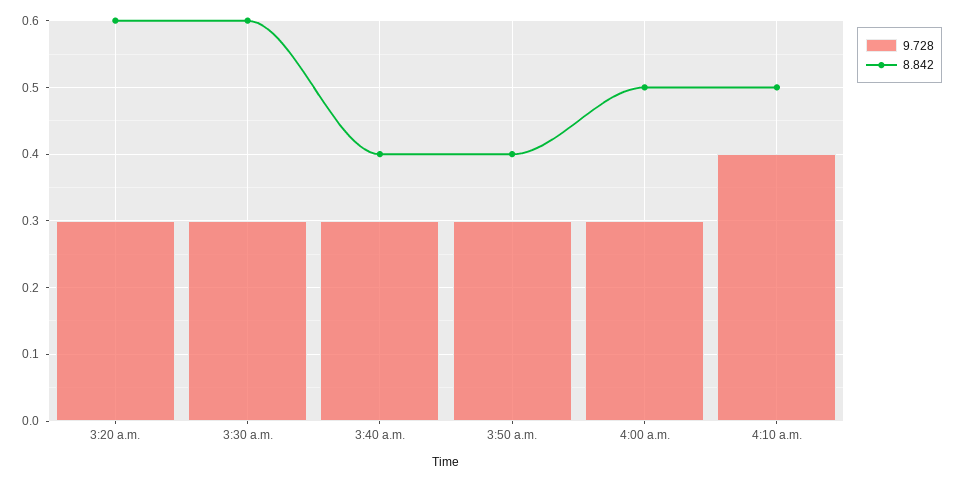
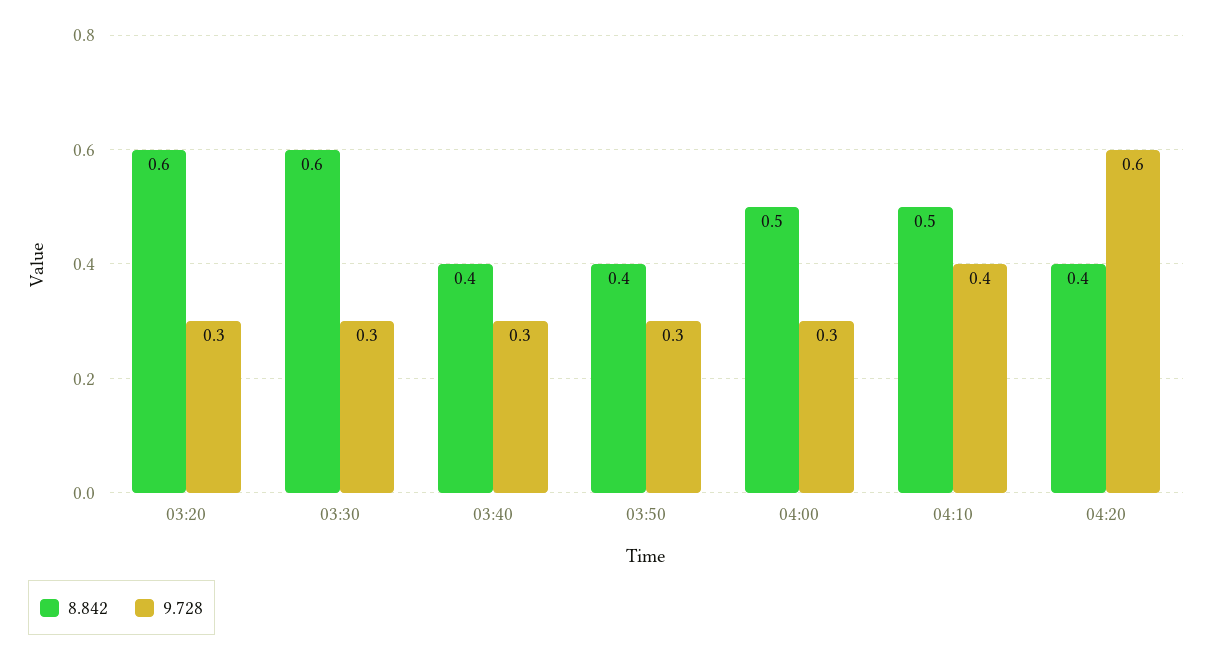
8.842, 04:20: none -> 0.4
9.728, 04:20: none -> 0.6

